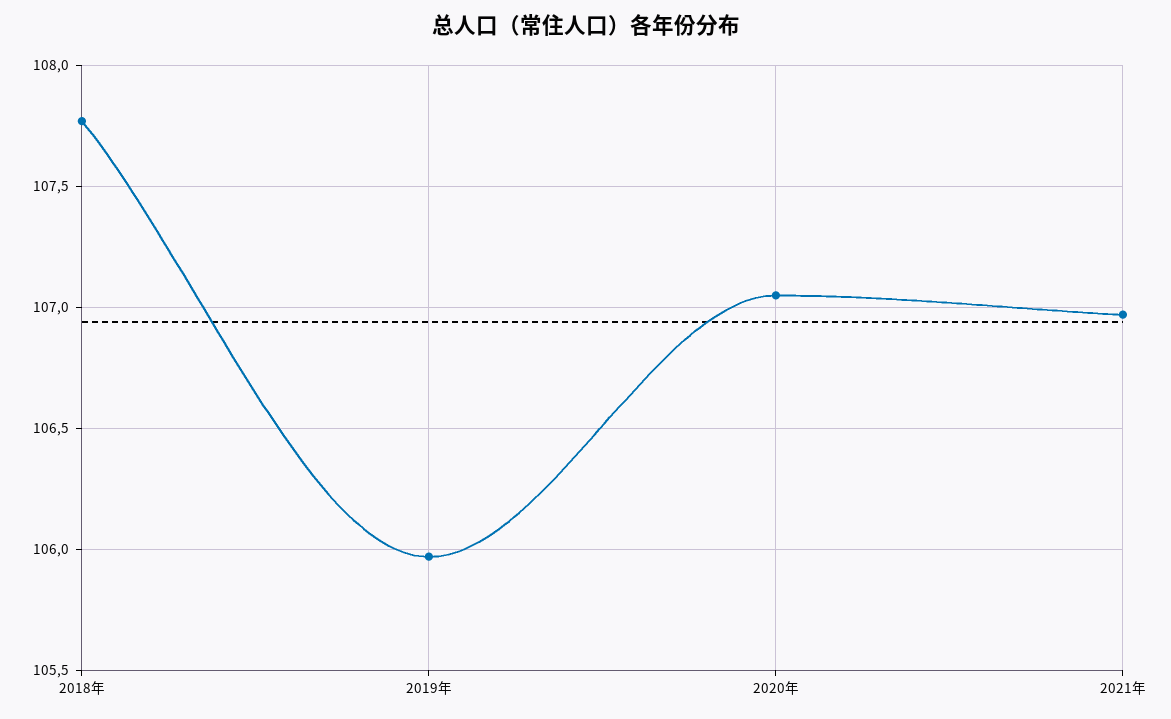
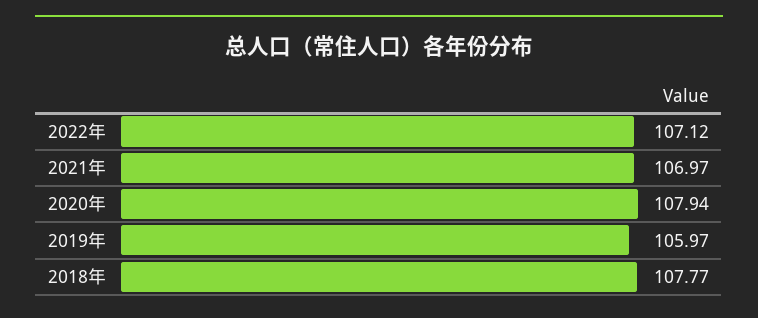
2020年: 107.05 -> 107.94
2022年: none -> 107.12

